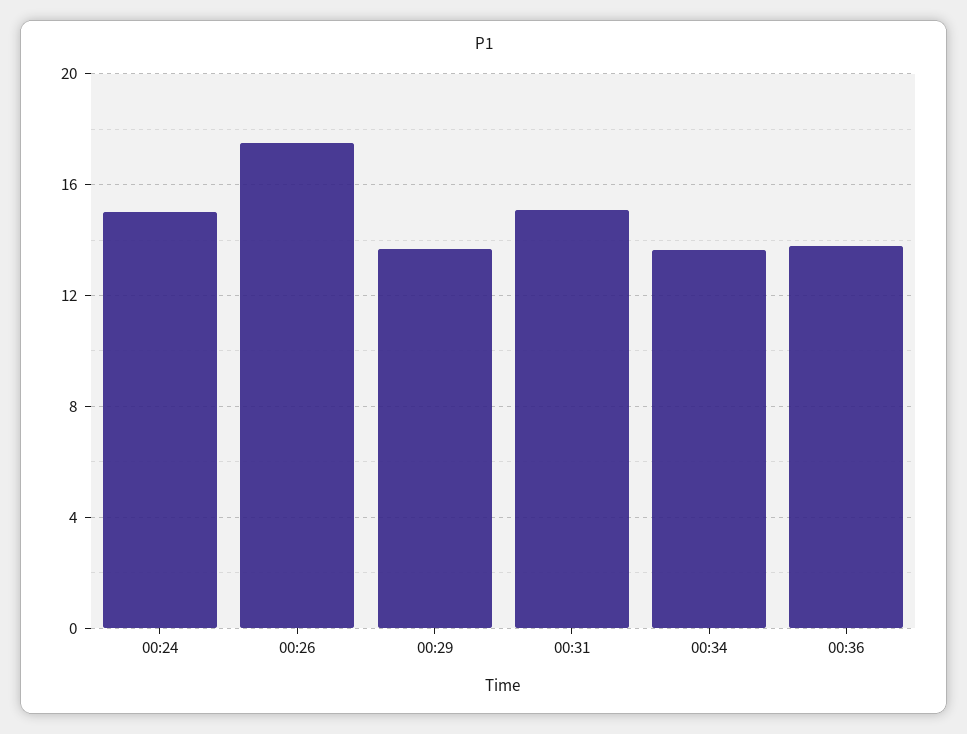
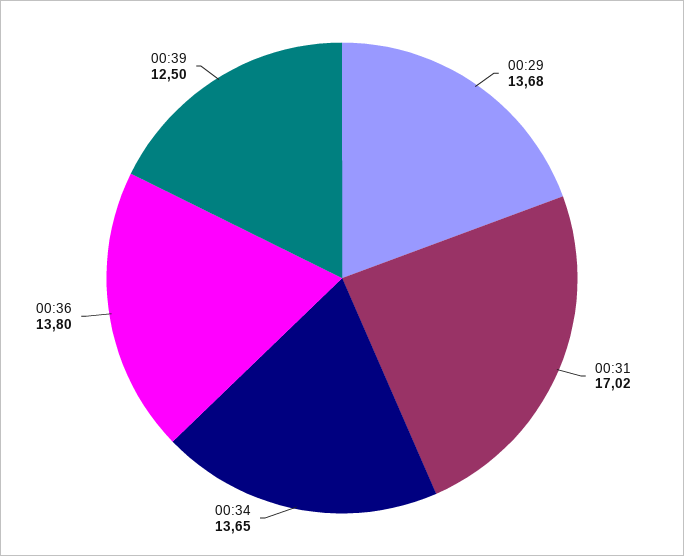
00:24: 15 -> none
00:26: 17.5 -> none
00:31: 15 -> 17.02
00:39: none -> 12.5

